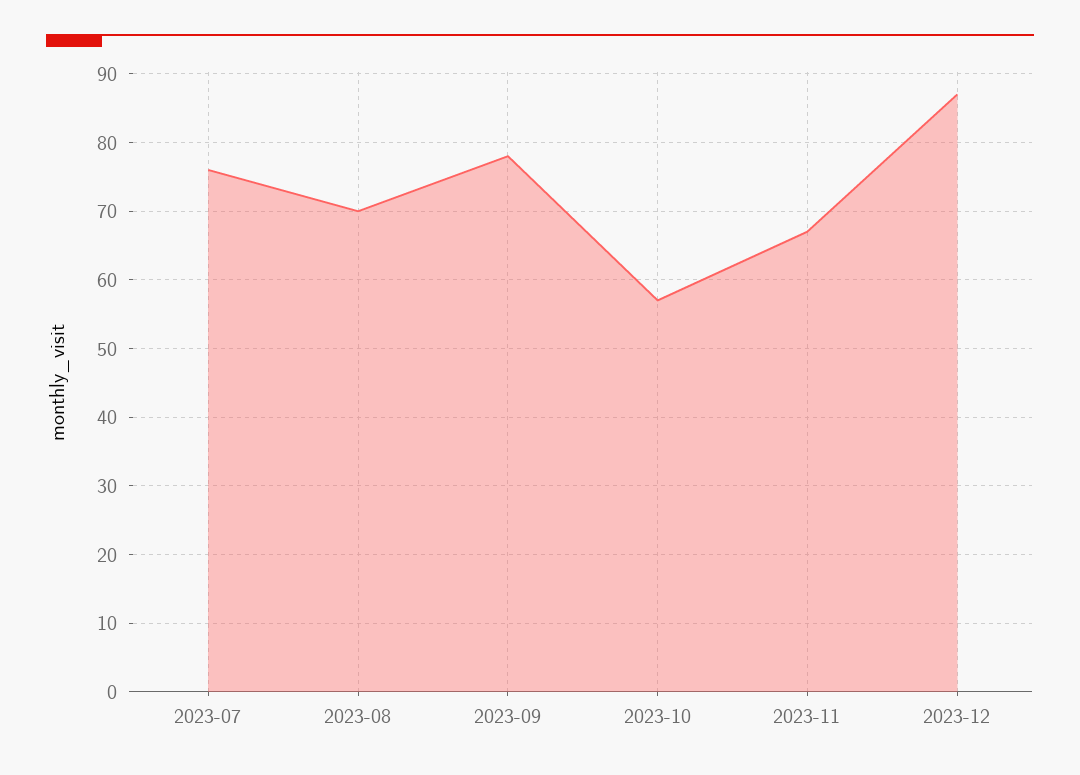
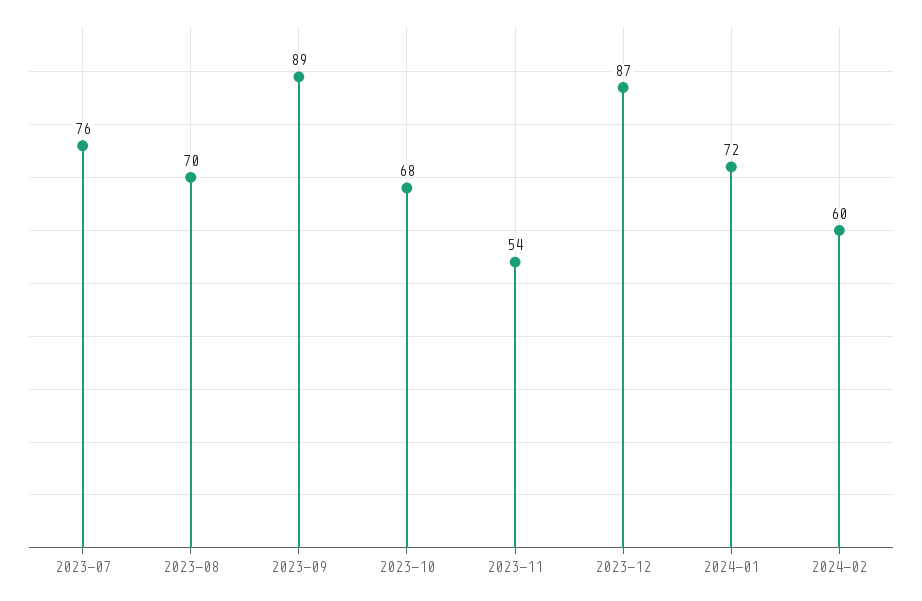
2023-09: 78 -> 89
2023-10: 57 -> 68
2023-11: 67 -> 54
2024-01: none -> 72
2024-02: none -> 60

